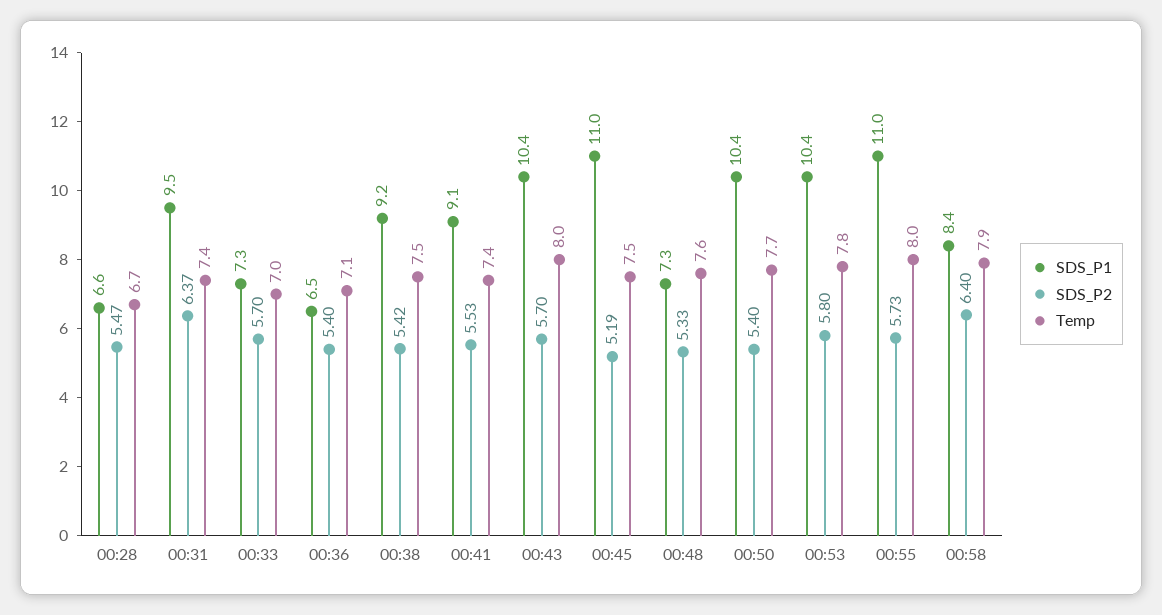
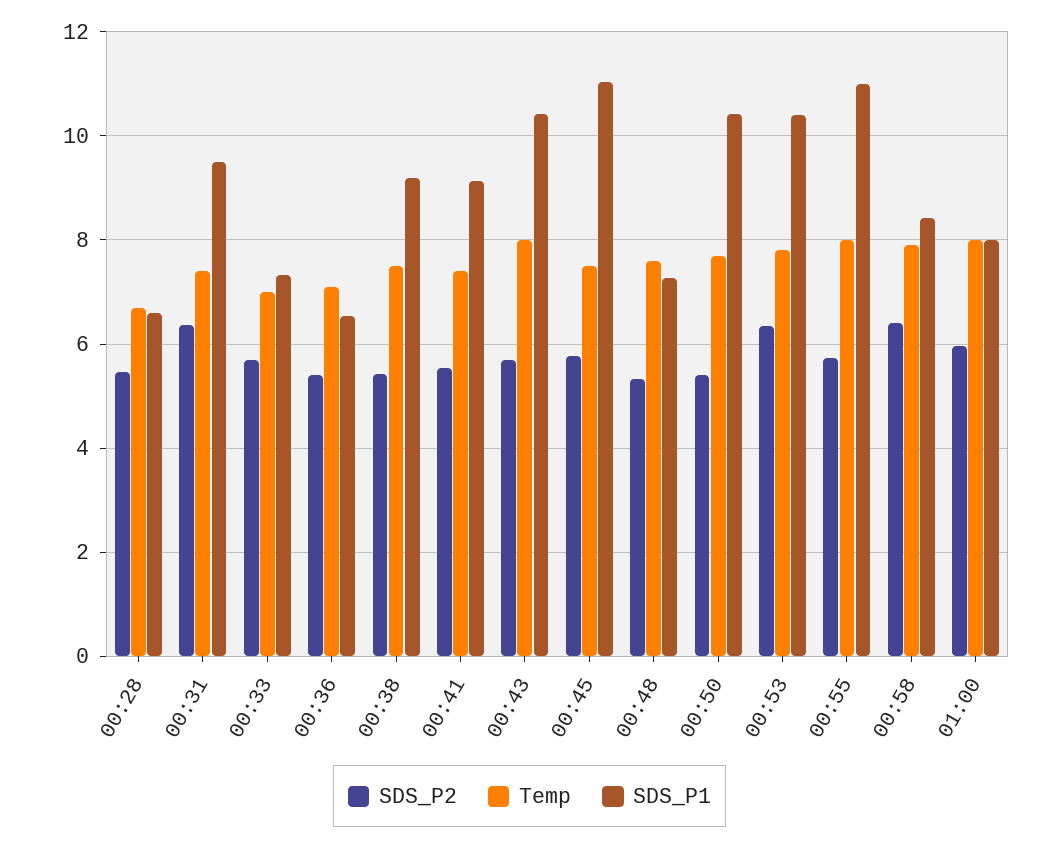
SDS_P2, 00:45: 5.19 -> 5.8
SDS_P2, 00:53: 5.8 -> 6.4
SDS_P2, 01:00: none -> 6
Temp, 01:00: none -> 8
SDS_P1, 01:00: none -> 8

